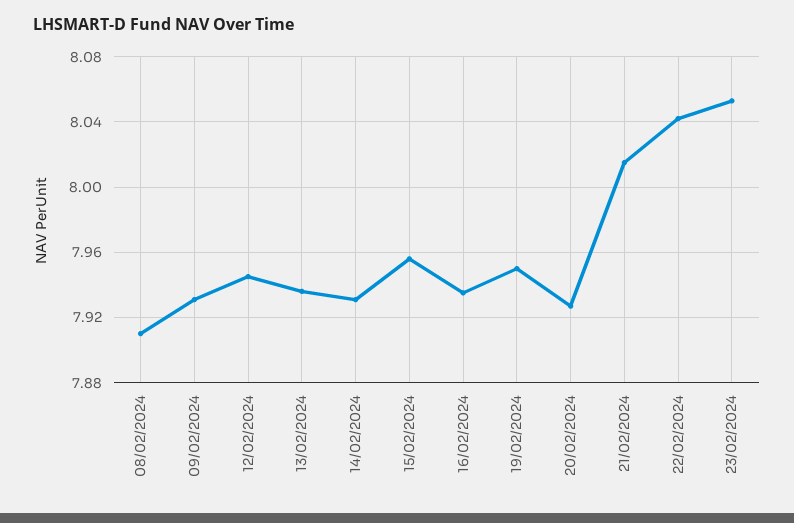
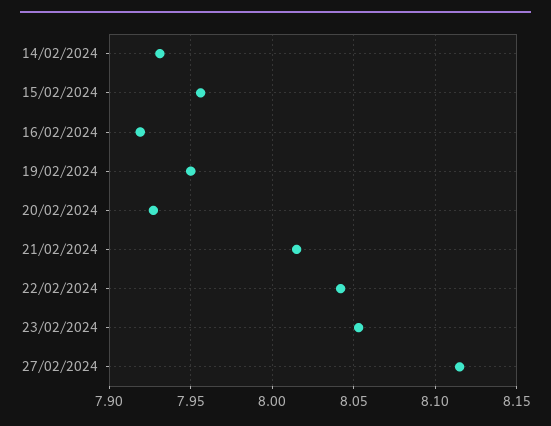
08/02/2024: 7.91 -> none
09/02/2024: 7.93 -> none
12/02/2024: 7.945 -> none
13/02/2024: 7.935 -> none
16/02/2024: 7.935 -> 7.92
27/02/2024: none -> 8.115

